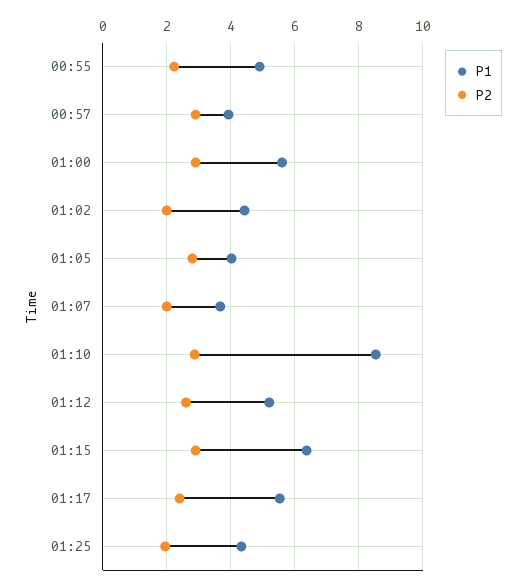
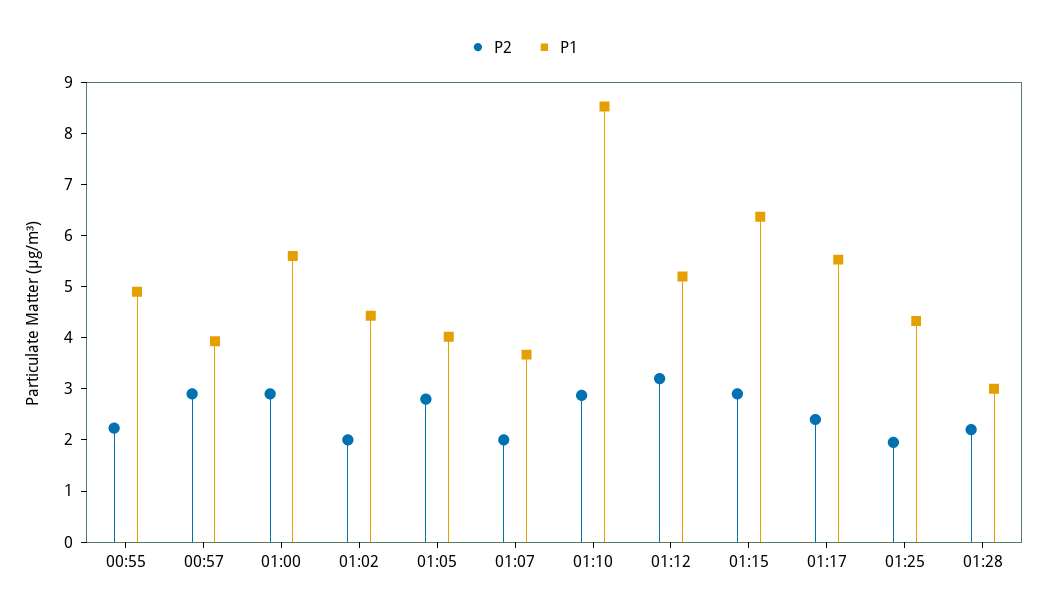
P2, 01:12: 2.6 -> 3.2
P2, 01:28: none -> 2.2
P1, 01:28: none -> 3

